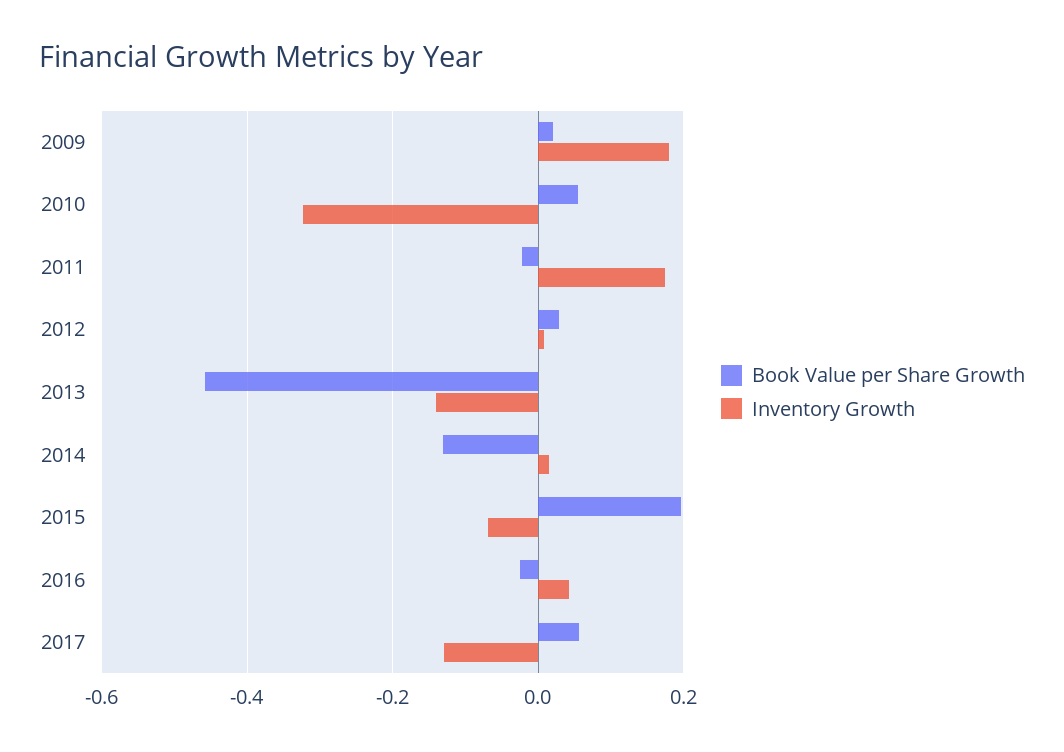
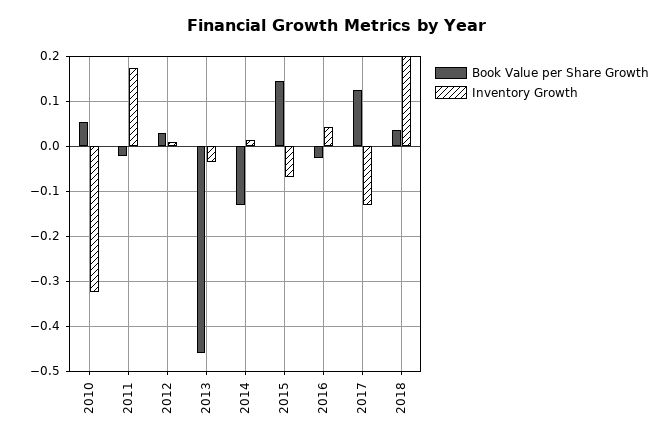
Book Value per Share Growth, 2009: 0.02 -> none
Inventory Growth, 2009: 0.18 -> none
Inventory Growth, 2013: -0.14 -> -0.04
Book Value per Share Growth, 2015: 0.2 -> 0.14
Book Value per Share Growth, 2017: 0.06 -> 0.12
Book Value per Share Growth, 2018: none -> 0.04
Inventory Growth, 2018: none -> 0.2

